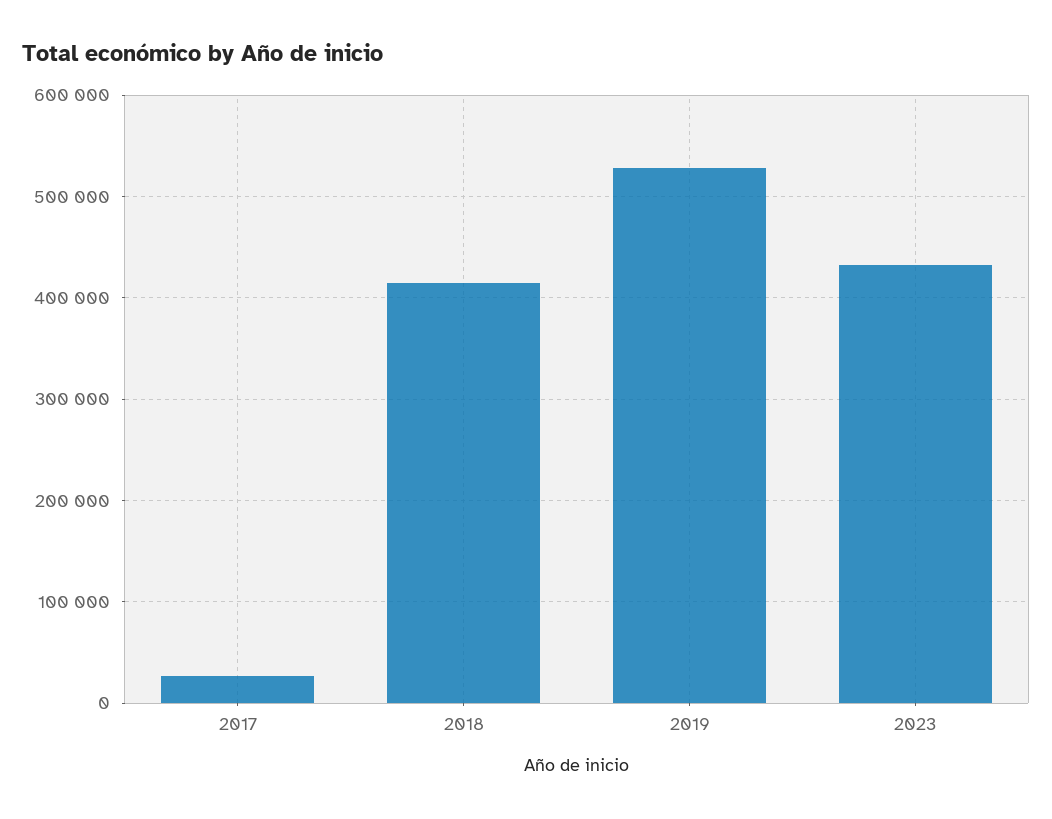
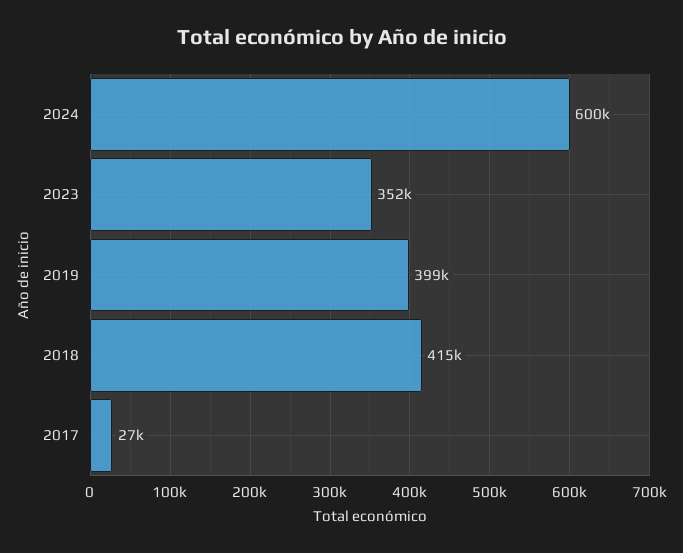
2019: 530000 -> 399000
2023: 430000 -> 352000
2024: none -> 600000

